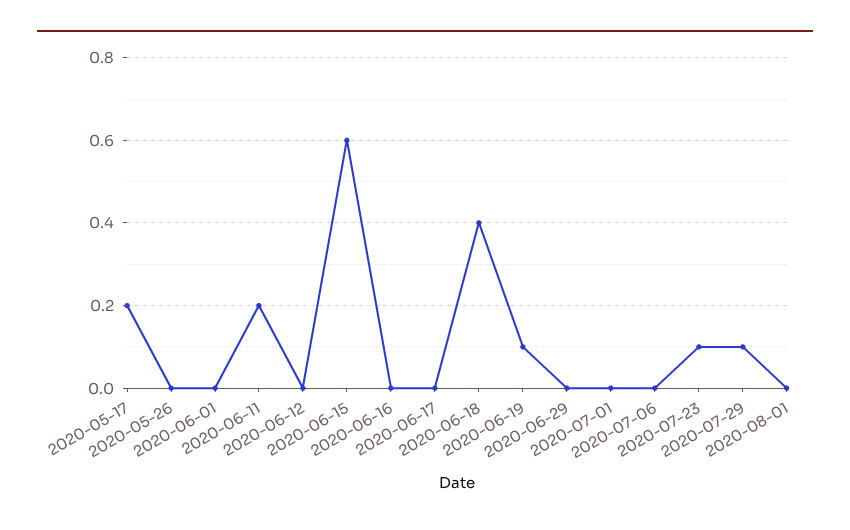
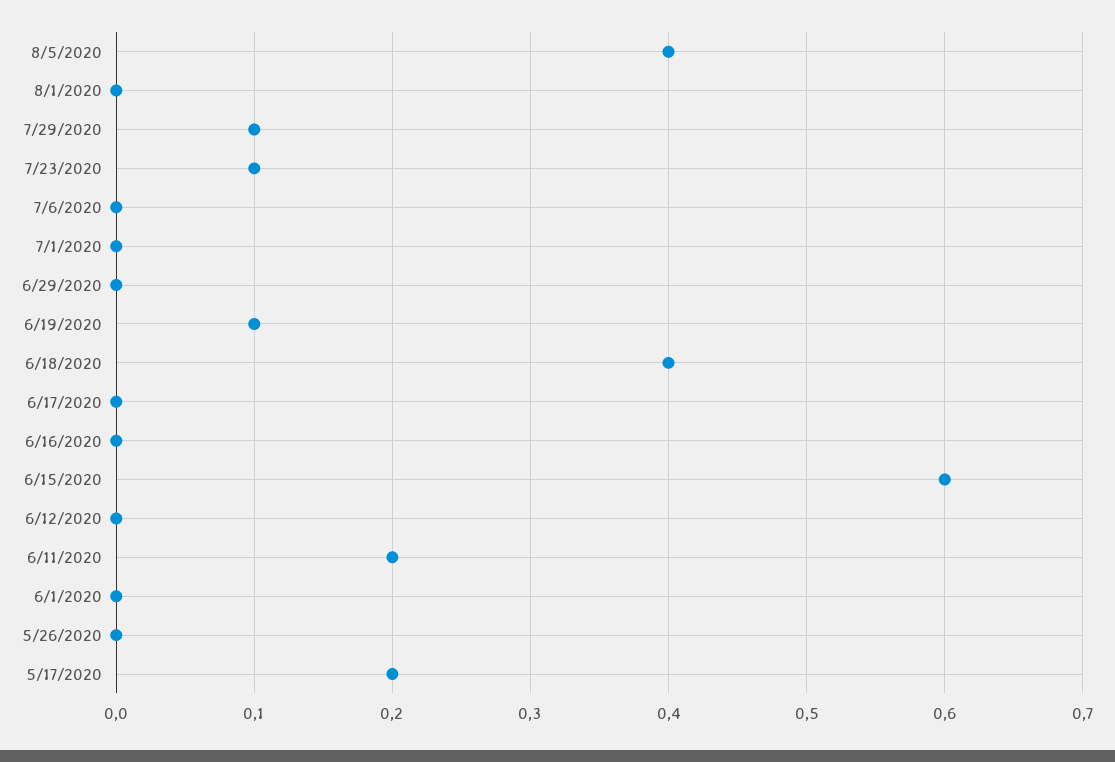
8/5/2020: none -> 0.4

